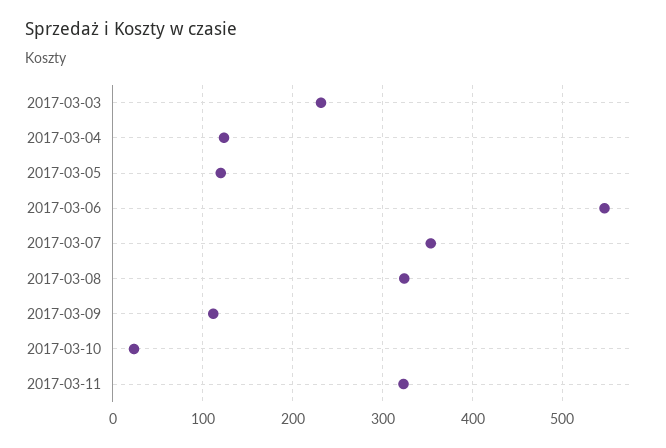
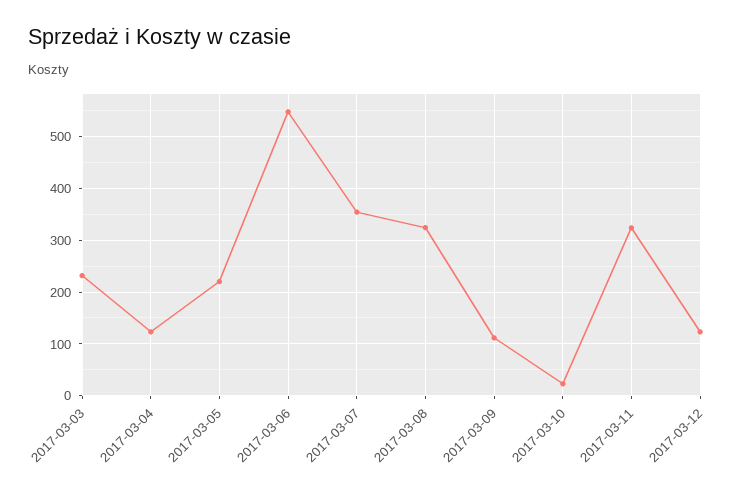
2017-03-05: 120 -> 220
2017-03-12: none -> 120

